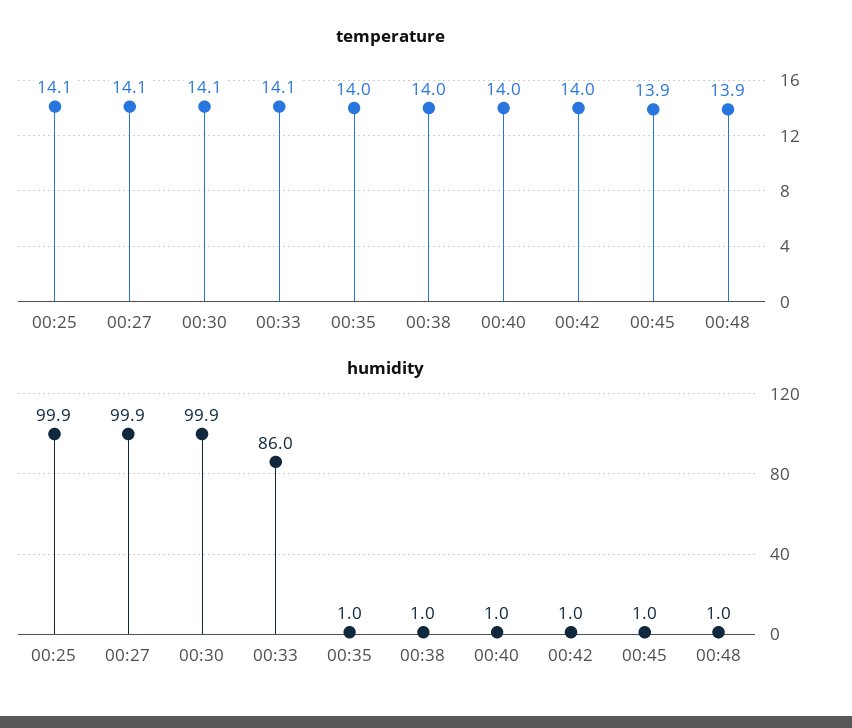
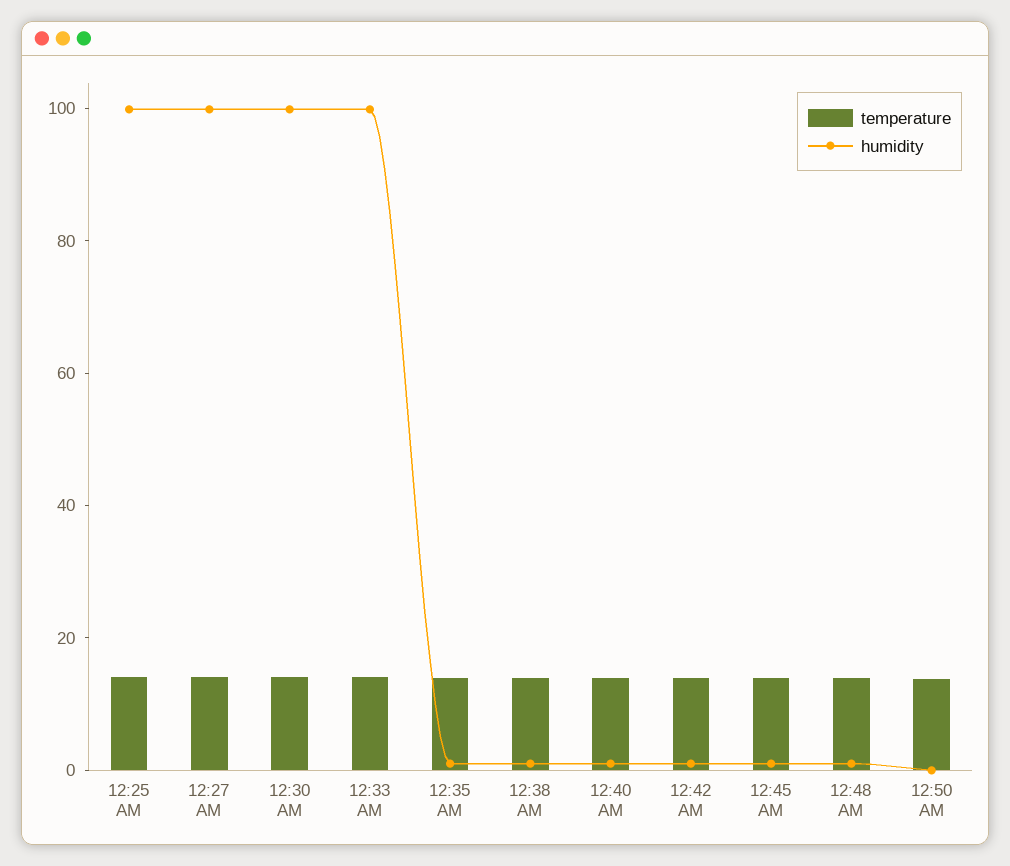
humidity, 00:33: 86 -> 100
temperature, 12:50 AM: none -> 15
humidity, 12:50 AM: none -> 0

